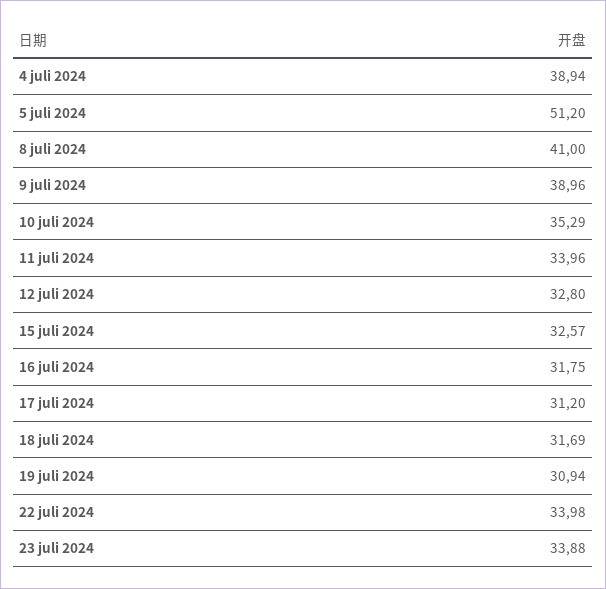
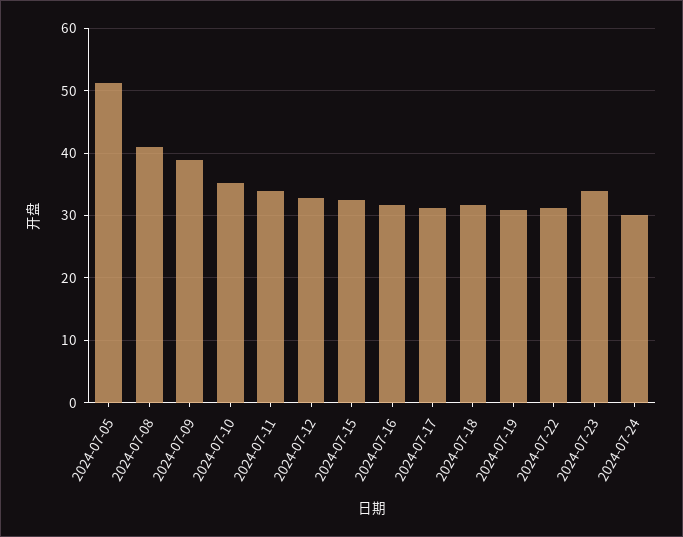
4 juli 2024: 38.94 -> none
22 juli 2024: 33.98 -> 31
2024-07-24: none -> 30

